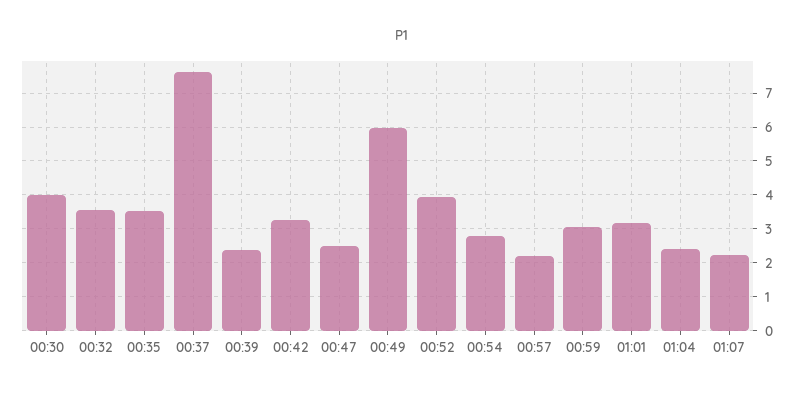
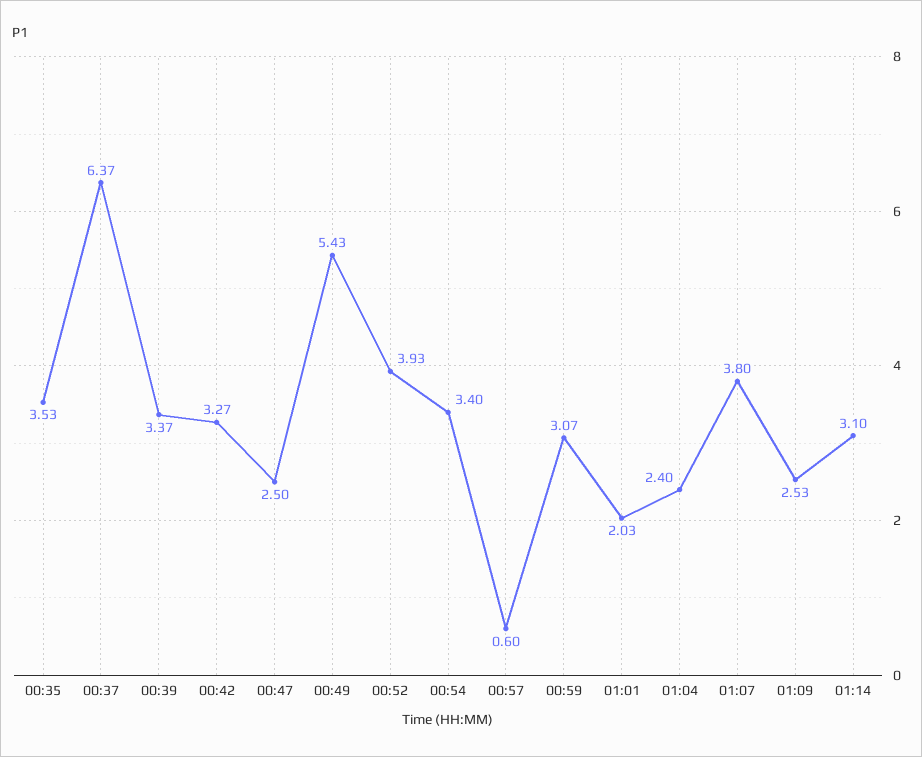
00:30: 4 -> none
00:32: 3.6 -> none
00:37: 7.6 -> 6.37
00:39: 2.4 -> 3.37
00:49: 6 -> 5.43
00:54: 2.8 -> 3.4
00:57: 2.2 -> 0.6
01:01: 3.2 -> 2.03
01:07: 2.2 -> 3.8
01:09: none -> 2.53
01:14: none -> 3.1

